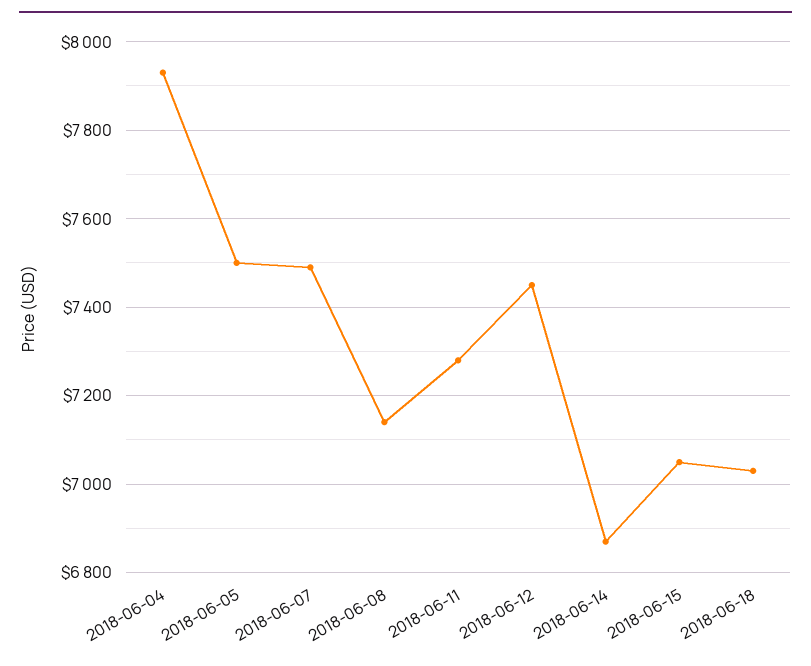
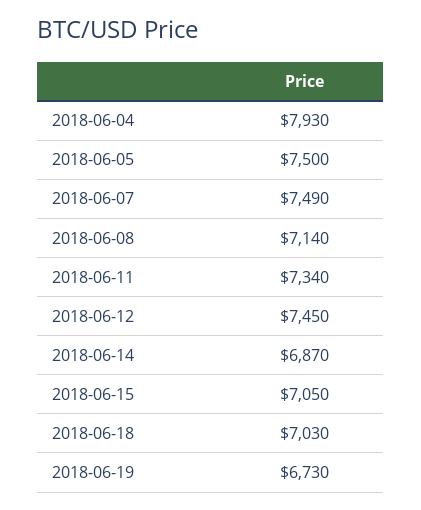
2018-06-11: 7280 -> 7340
2018-06-19: none -> 6730

